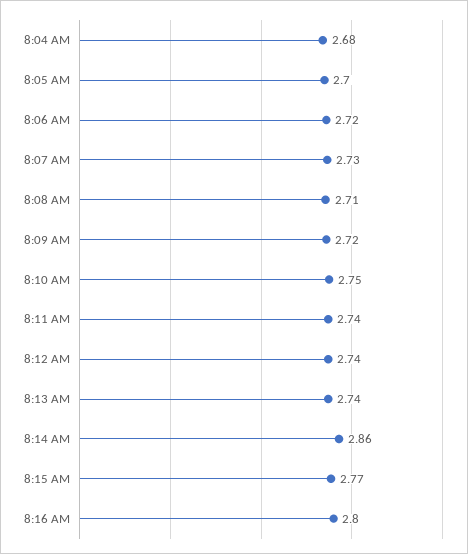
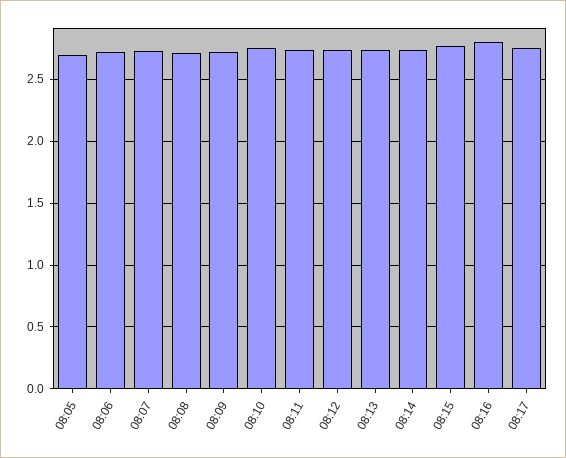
8:04 AM: 2.68 -> none
8:14 AM: 2.86 -> 2.75
08:17: none -> 2.75

